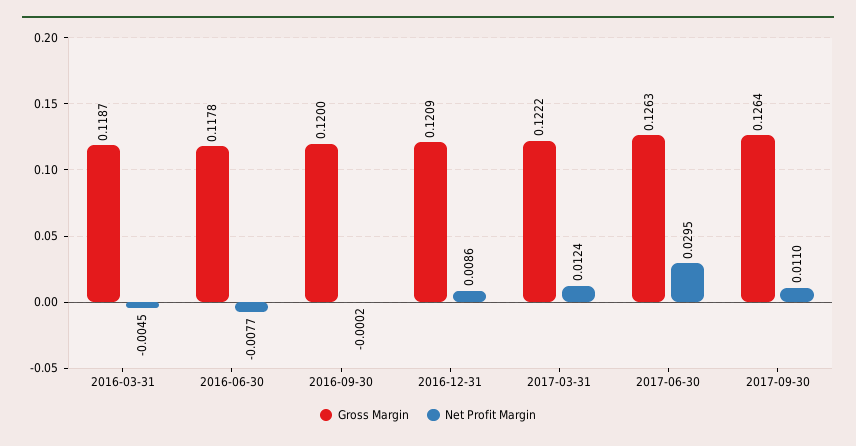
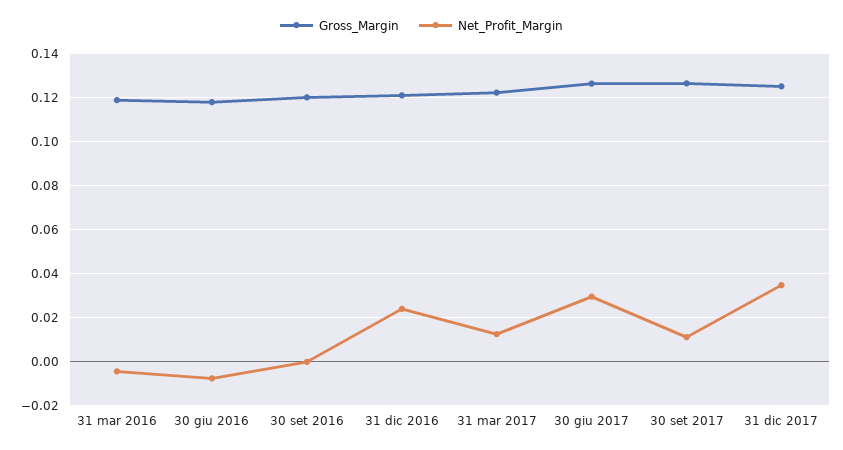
Net Profit Margin, 2016-12-31: 0.0086 -> 0.025
Gross Margin, 31 dic 2017: none -> 0.125
Net Profit Margin, 31 dic 2017: none -> 0.035

